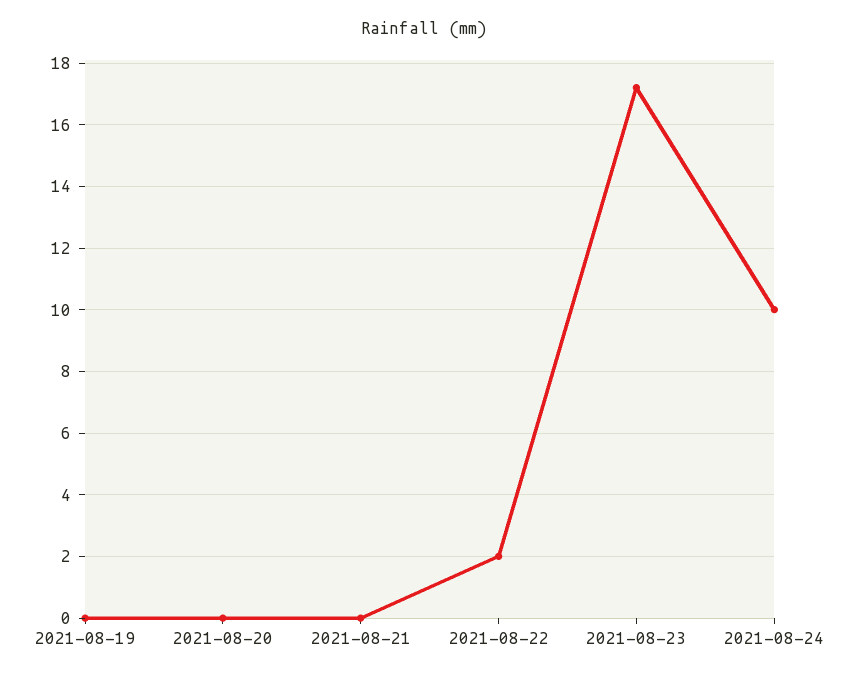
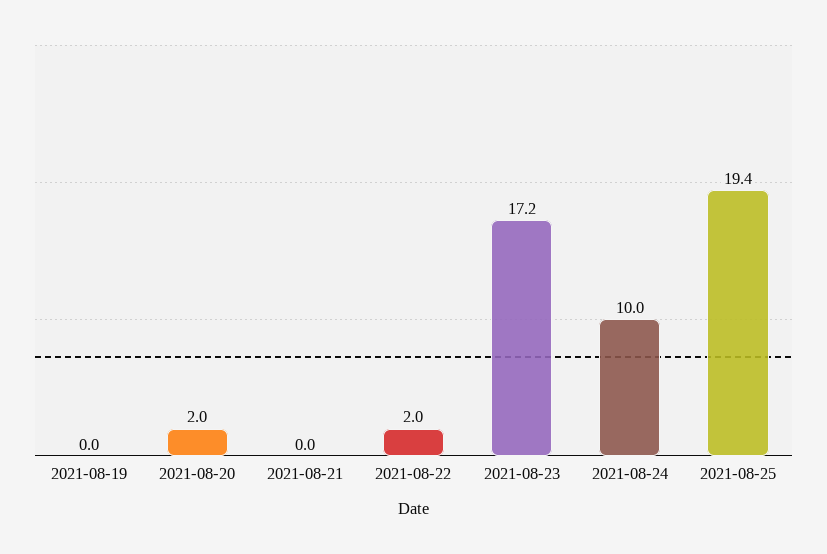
2021-08-20: 0 -> 2
2021-08-25: none -> 19.4

